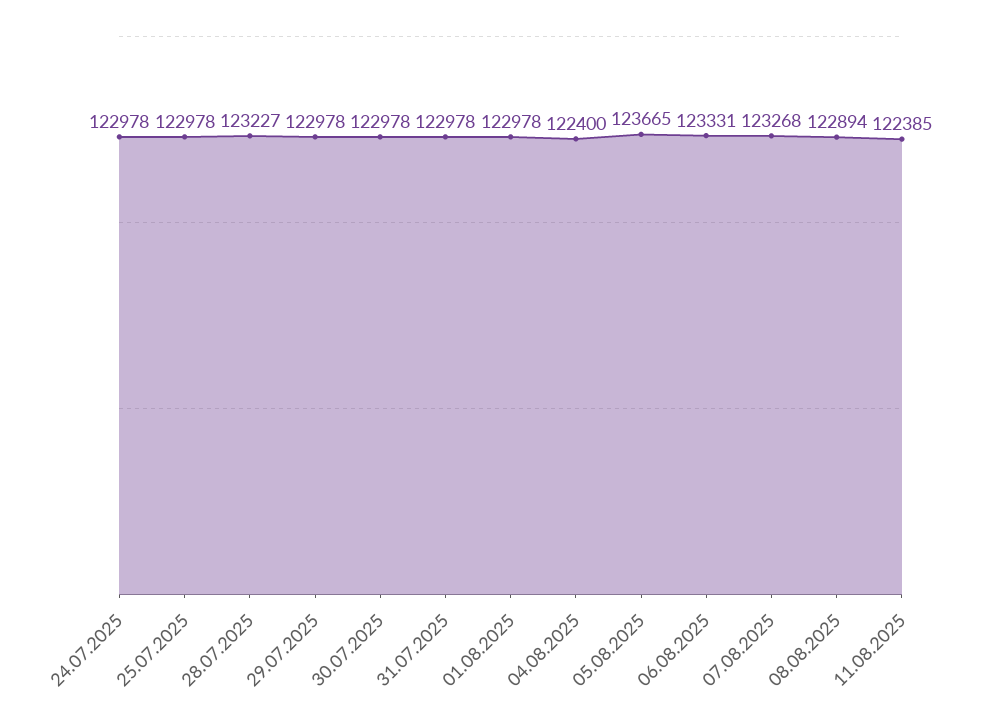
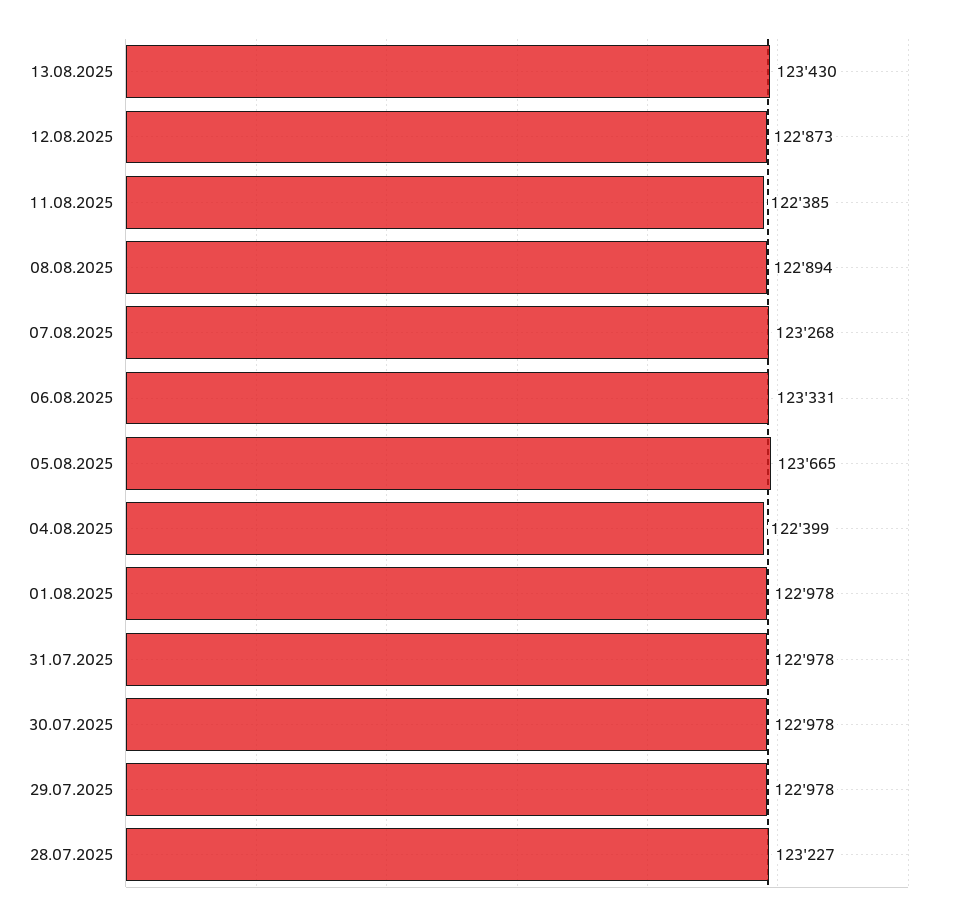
24.07.2025: 122978 -> none
25.07.2025: 122978 -> none
04.08.2025: 122400 -> 122399
13.08.2025: none -> 123430
12.08.2025: none -> 122873

